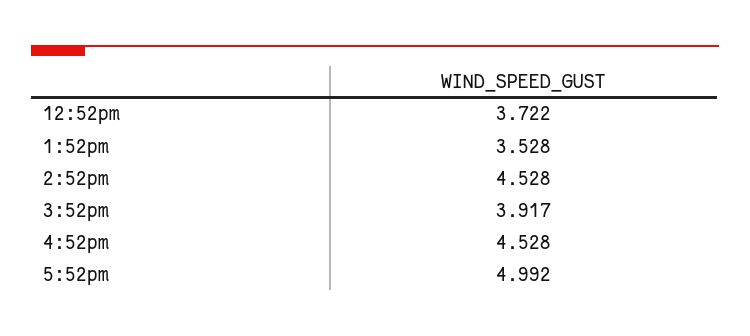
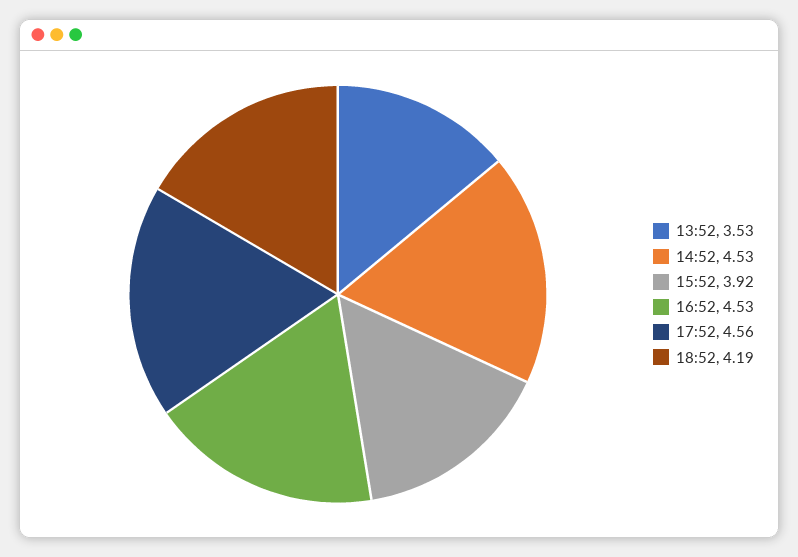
12:52pm: 3.722 -> none
5:52pm: 4.992 -> 4.56
18:52: none -> 4.19

